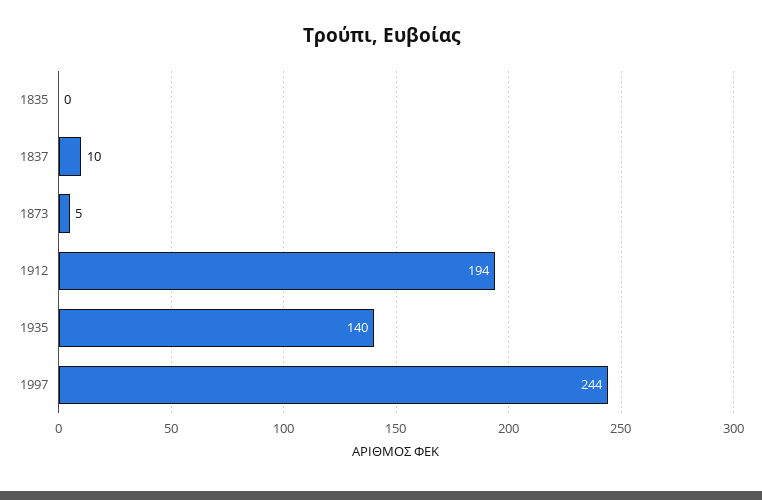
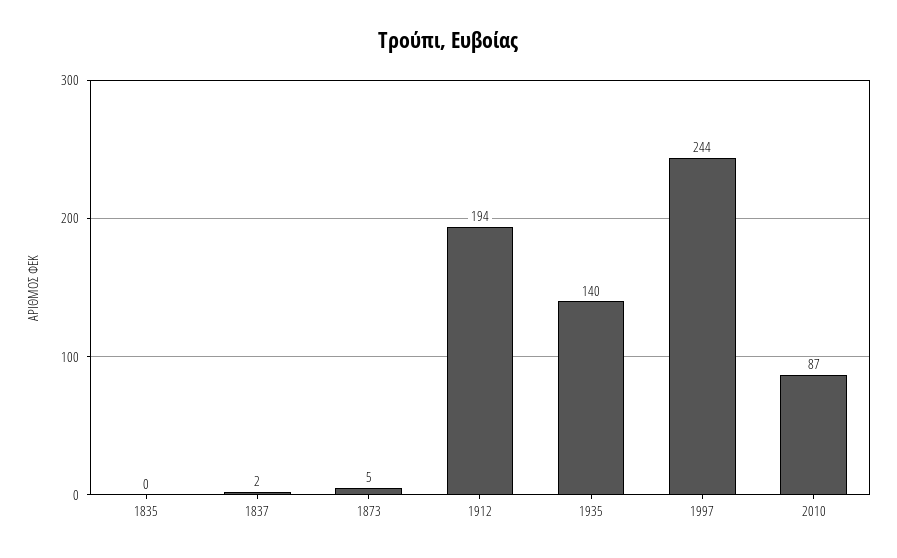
1837: 10 -> 2
2010: none -> 87

